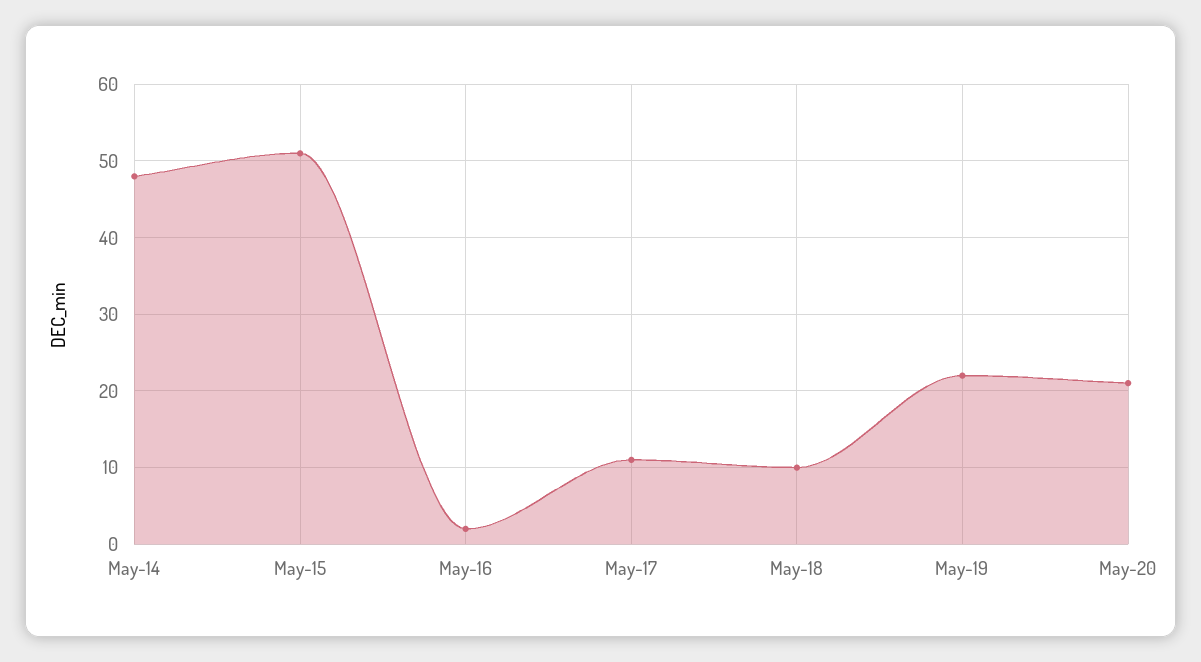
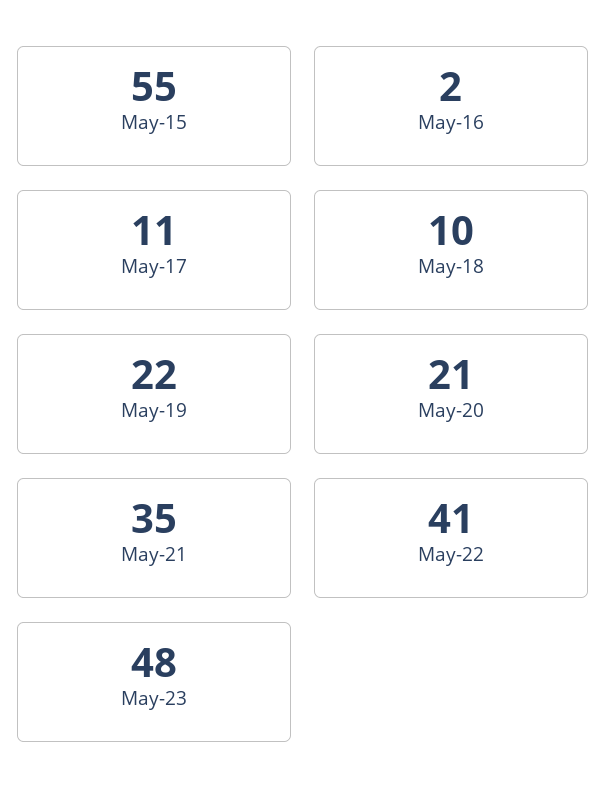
May-14: 48 -> none
May-15: 51 -> 55
May-21: none -> 35
May-22: none -> 41
May-23: none -> 48

